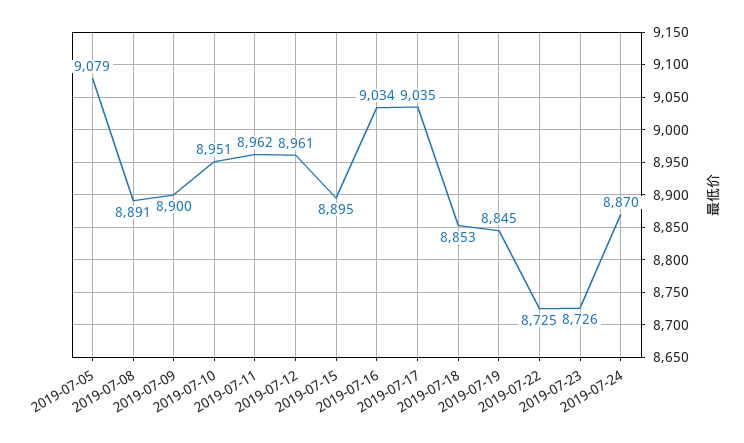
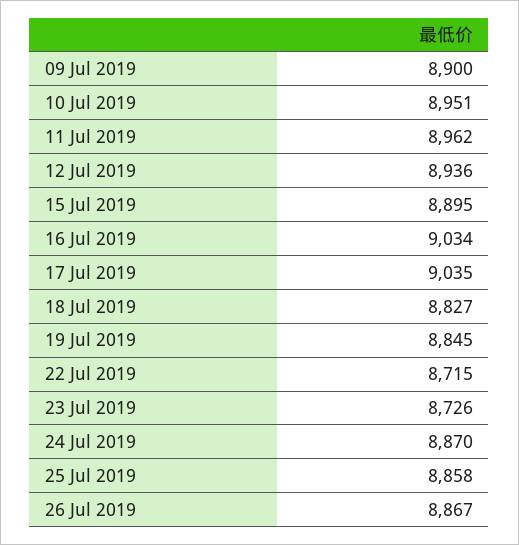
2019-07-05: 9079 -> none
2019-07-08: 8891 -> none
2019-07-12: 8961 -> 8936
2019-07-18: 8853 -> 8827
2019-07-22: 8725 -> 8715
25 Jul 2019: none -> 8858
26 Jul 2019: none -> 8867

